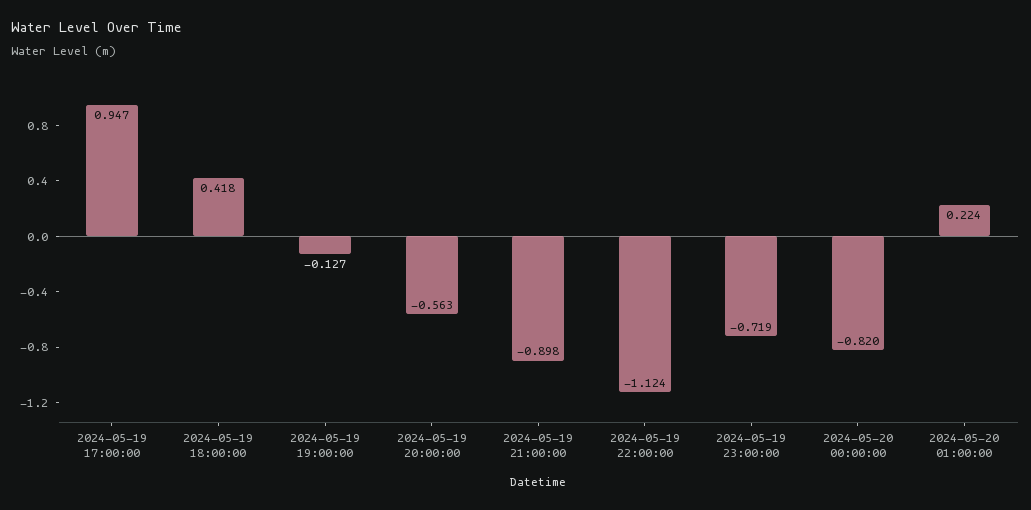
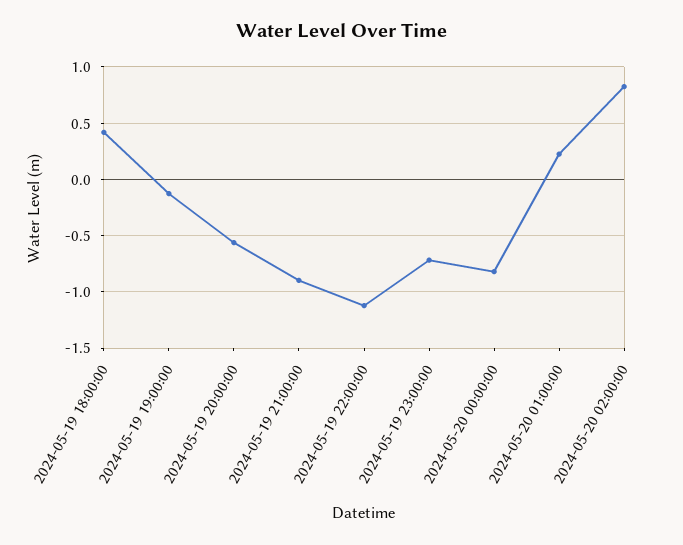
2024-05-19 17:00:00: 0.947 -> none
2024-05-20 02:00:00: none -> 0.8

